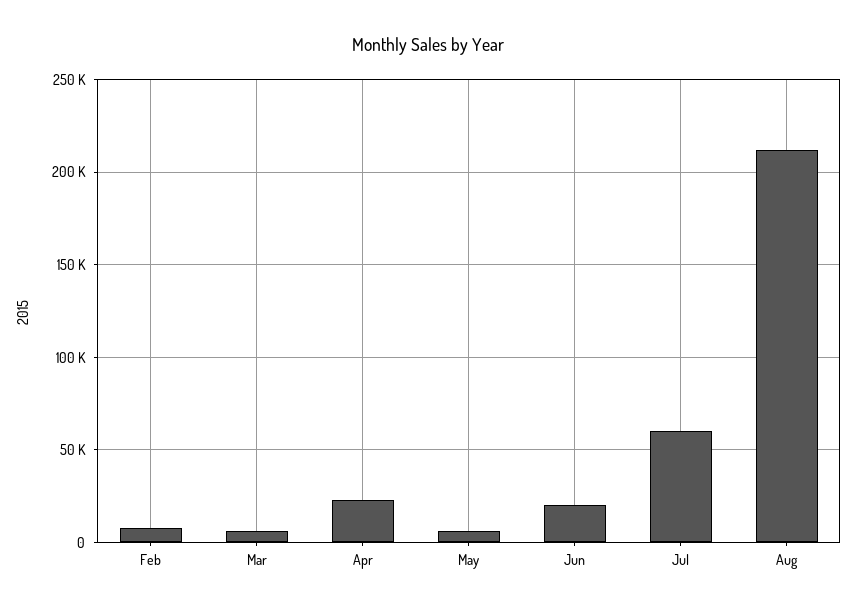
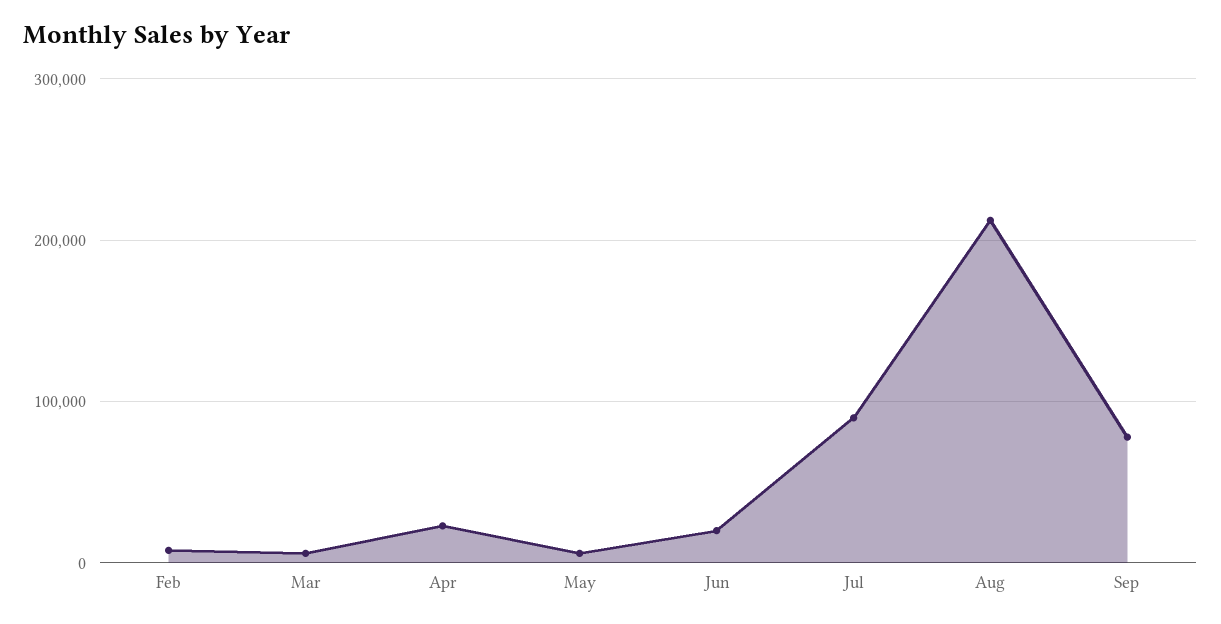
Jul: 60000 -> 90000
Sep: none -> 80000

